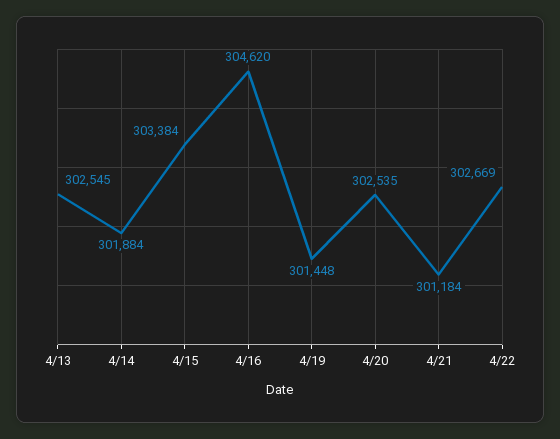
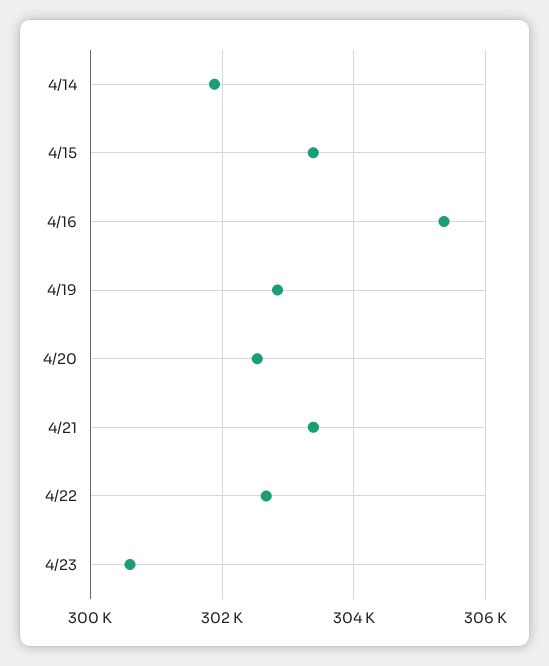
4/13: 302545 -> none
4/16: 304620 -> 305400
4/19: 301448 -> 302800
4/21: 301184 -> 303400
4/23: none -> 300600

